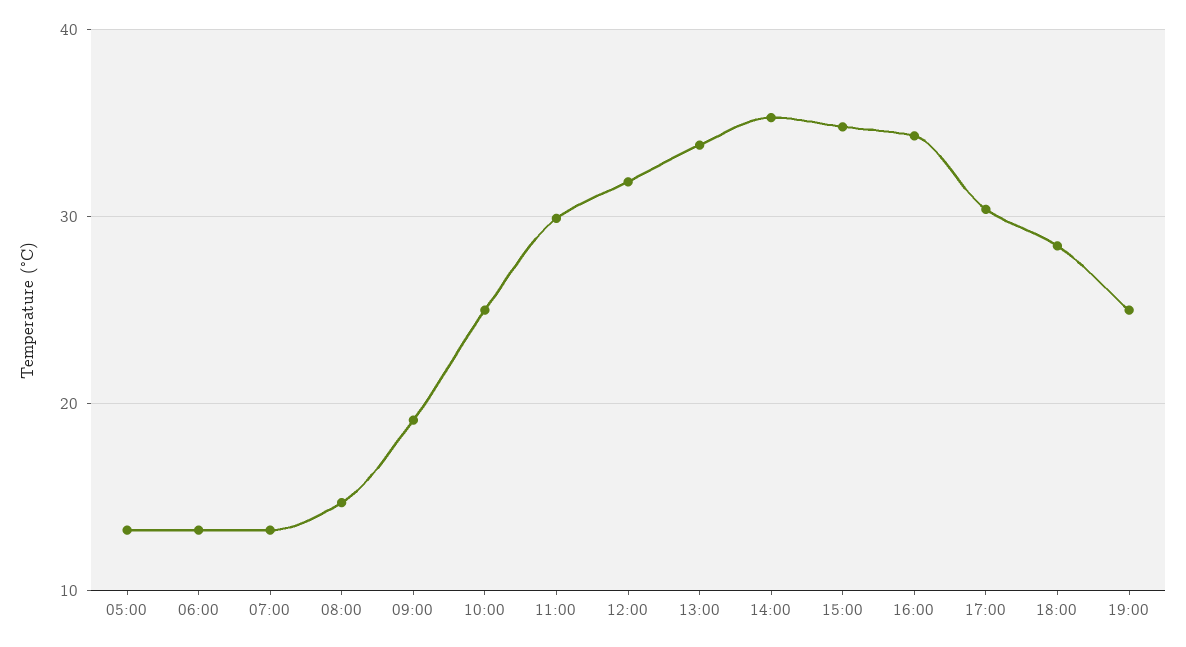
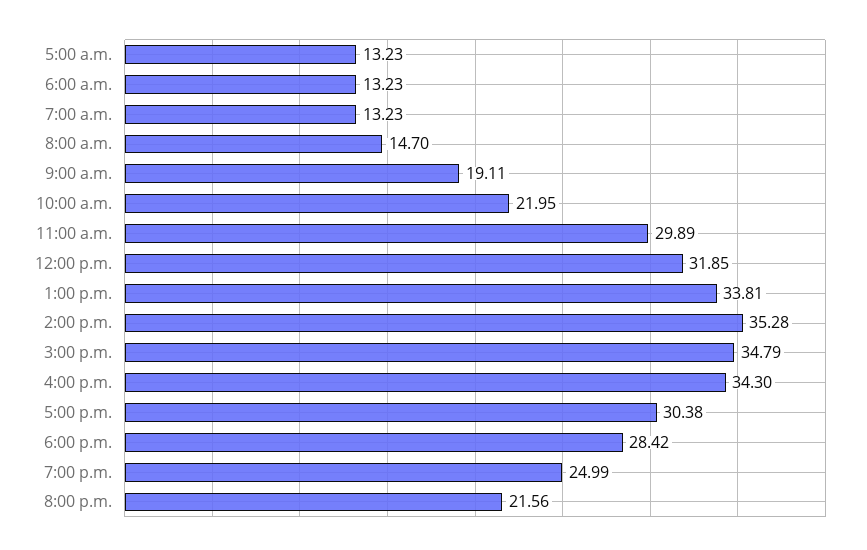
10:00: 25 -> 21.95
8:00 p.m.: none -> 21.56

